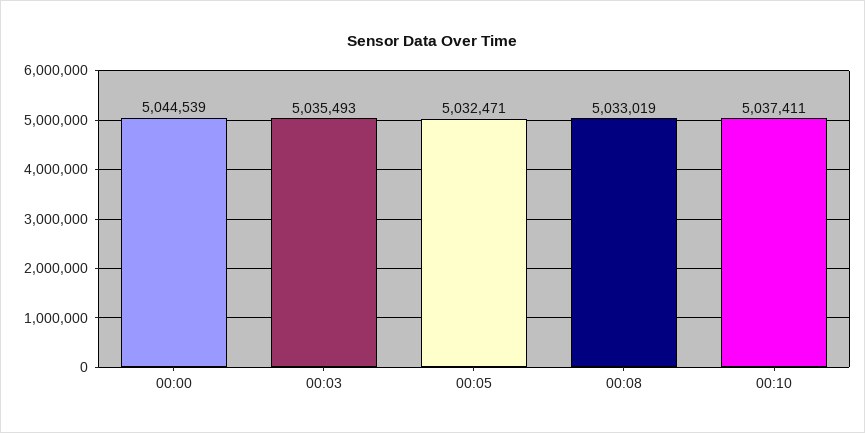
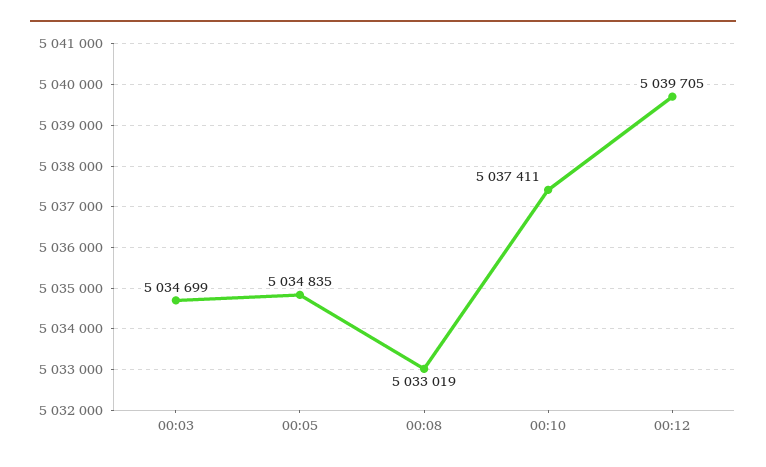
00:00: 5044539 -> none
00:03: 5035493 -> 5034699
00:05: 5032471 -> 5034835
00:12: none -> 5039705

